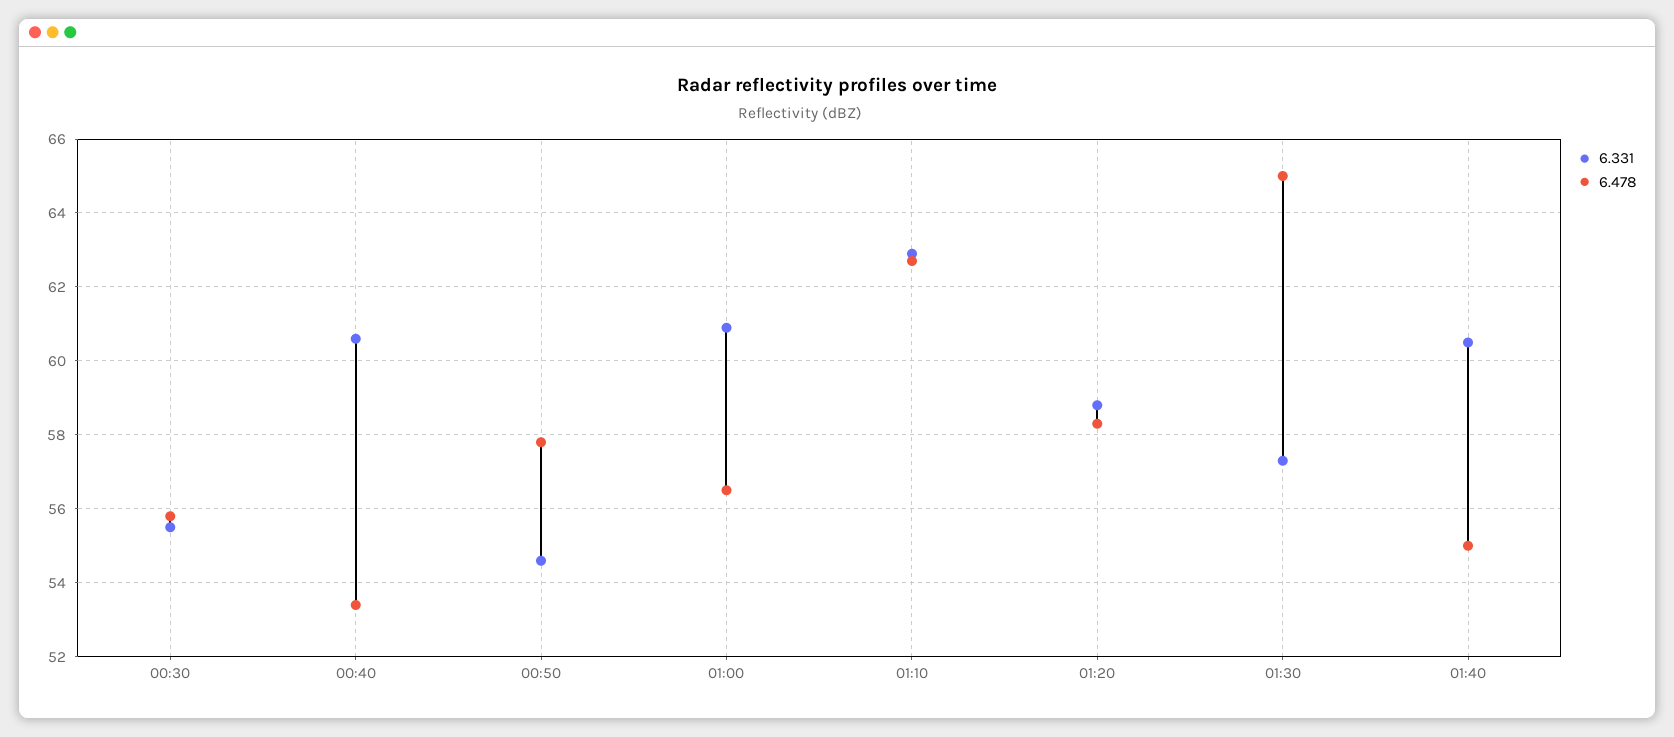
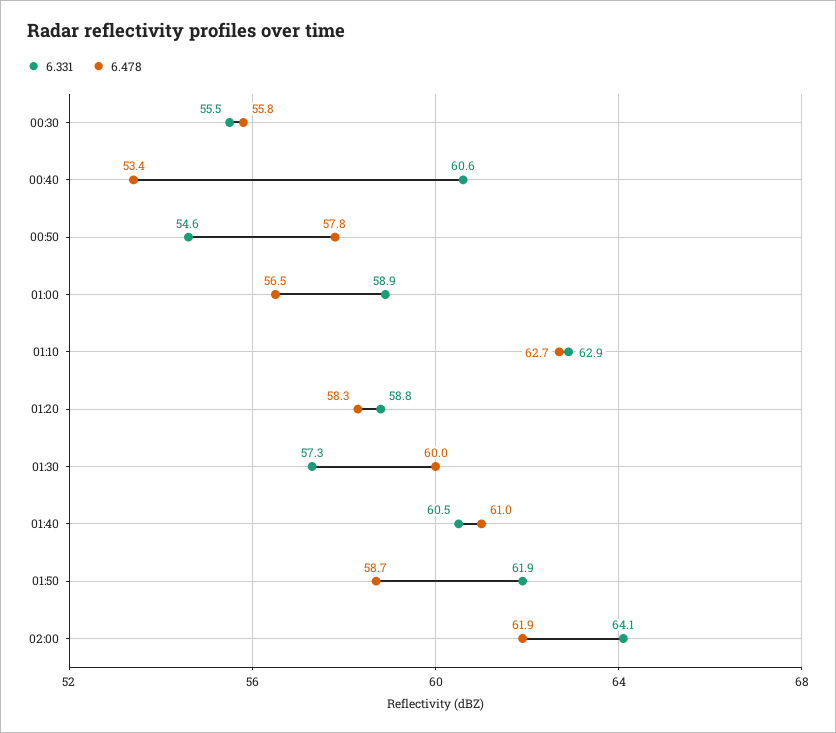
6.331, 01:00: 61 -> 58.9
6.478, 01:30: 65 -> 60
6.478, 01:40: 55 -> 61
6.331, 01:50: none -> 61.9
6.478, 01:50: none -> 58.7
6.331, 02:00: none -> 64.1
6.478, 02:00: none -> 61.9

